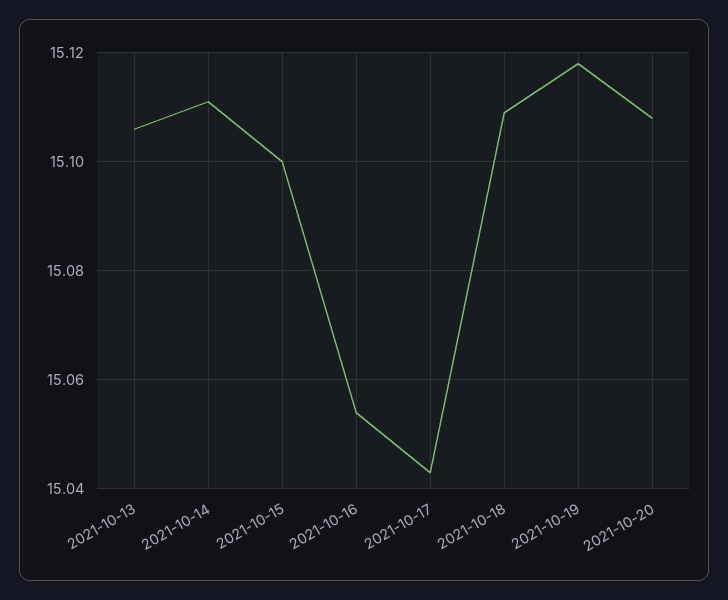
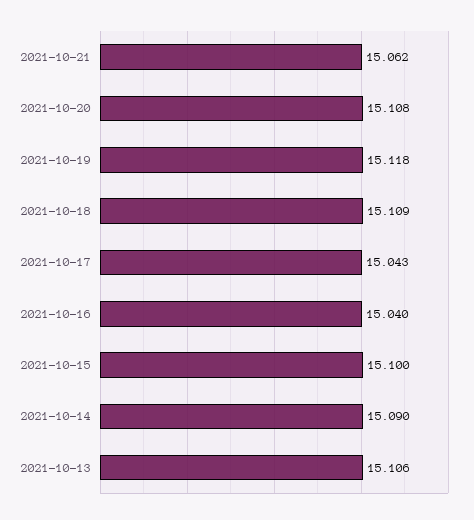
2021-10-14: 15.11 -> 15.09
2021-10-16: 15.055 -> 15.04
2021-10-21: none -> 15.062

